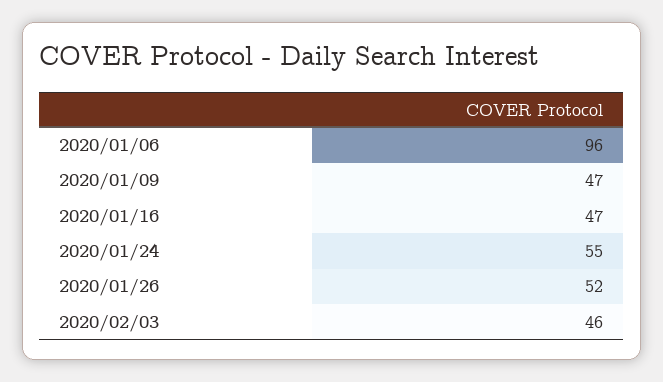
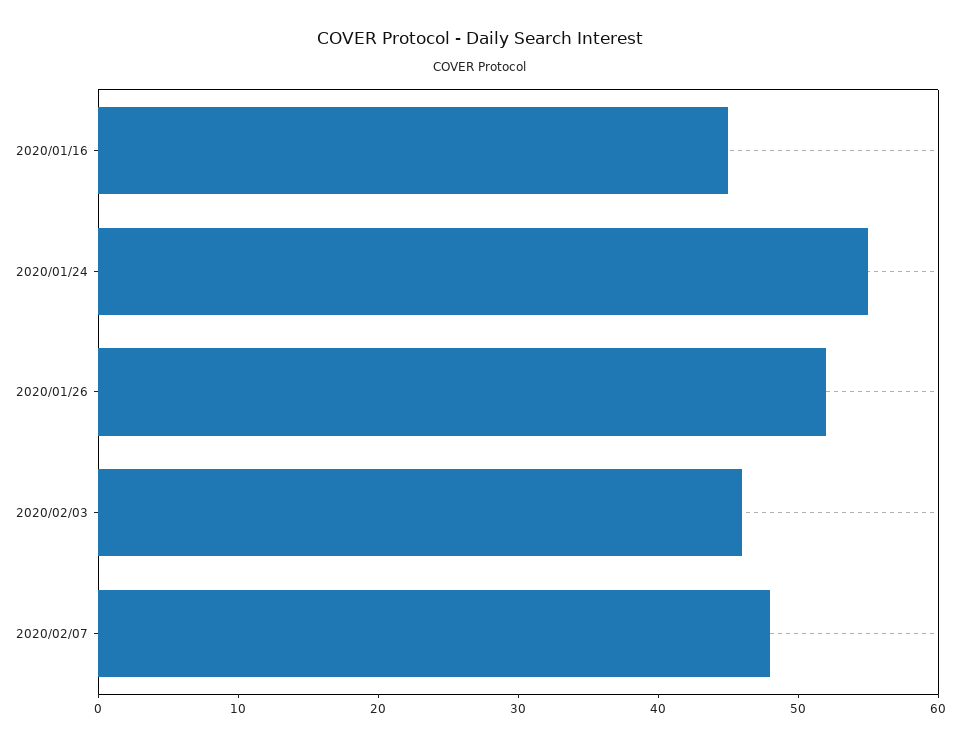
2020/01/06: 96 -> none
2020/01/09: 47 -> none
2020/01/16: 47 -> 45
2020/02/07: none -> 48

